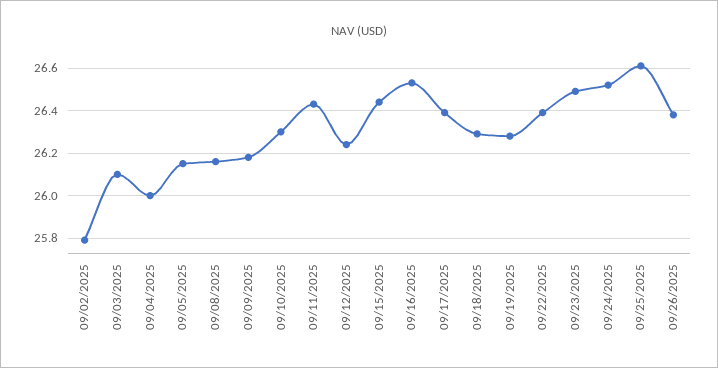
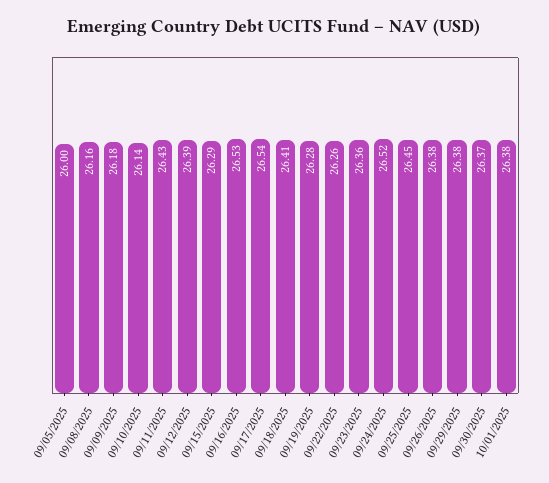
09/02/2025: 25.8 -> none
09/03/2025: 26.1 -> none
09/04/2025: 26 -> none
09/05/2025: 26.15 -> 26
09/10/2025: 26.3 -> 26.14
09/12/2025: 26.25 -> 26.39
09/15/2025: 26.45 -> 26.29
09/17/2025: 26.4 -> 26.54
09/18/2025: 26.3 -> 26.41
09/22/2025: 26.4 -> 26.26
09/23/2025: 26.5 -> 26.36
09/25/2025: 26.6 -> 26.45
09/29/2025: none -> 26.38
09/30/2025: none -> 26.37
10/01/2025: none -> 26.38

